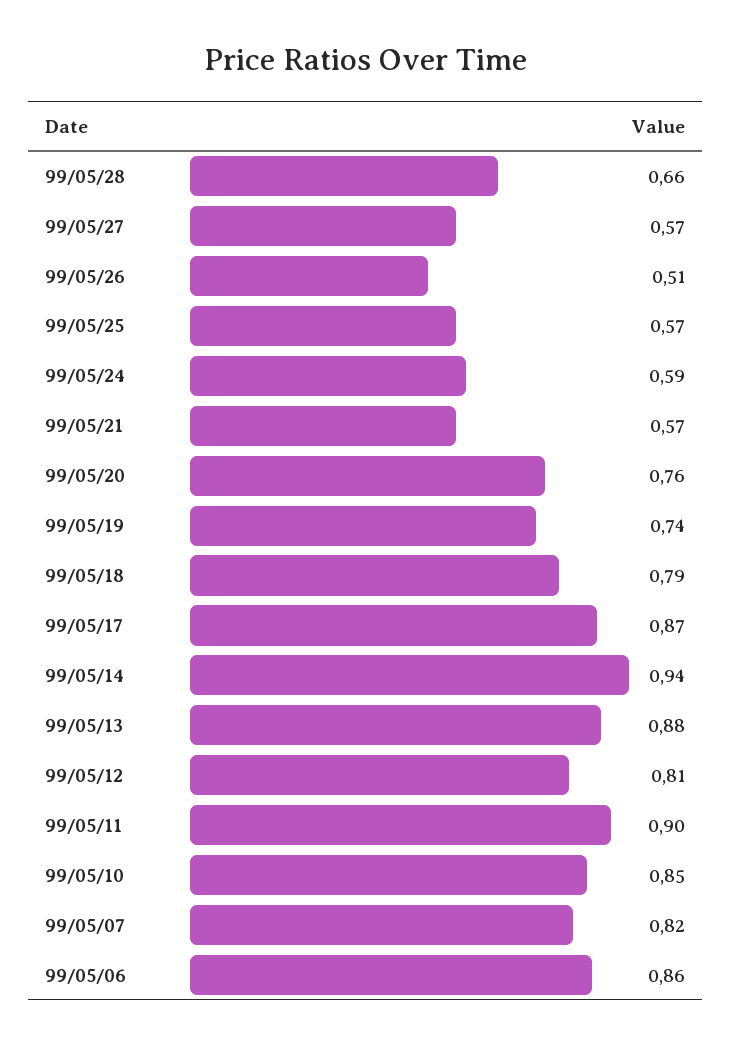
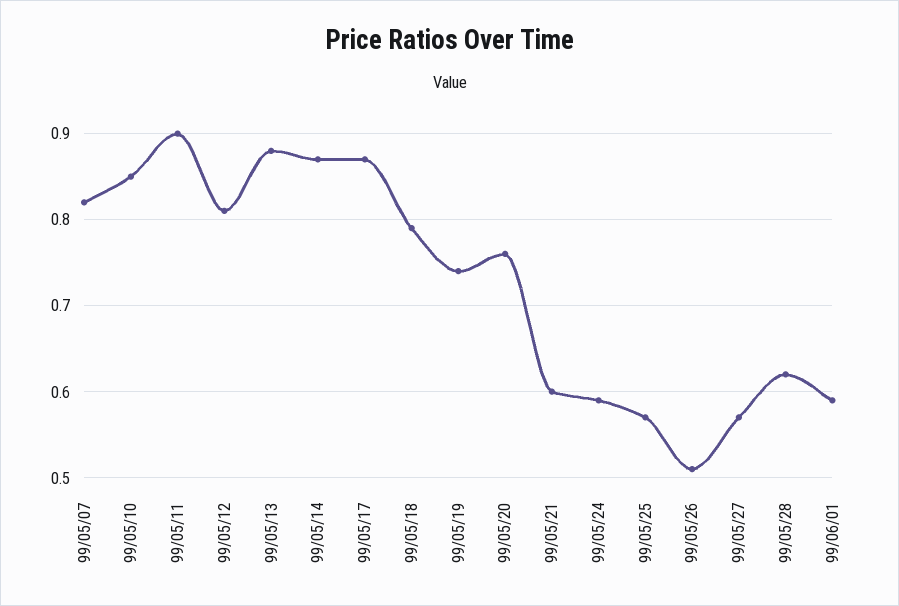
99/05/28: 0.66 -> 0.62
99/05/21: 0.57 -> 0.6
99/05/14: 0.94 -> 0.87
99/05/06: 0.86 -> none
99/06/01: none -> 0.59

